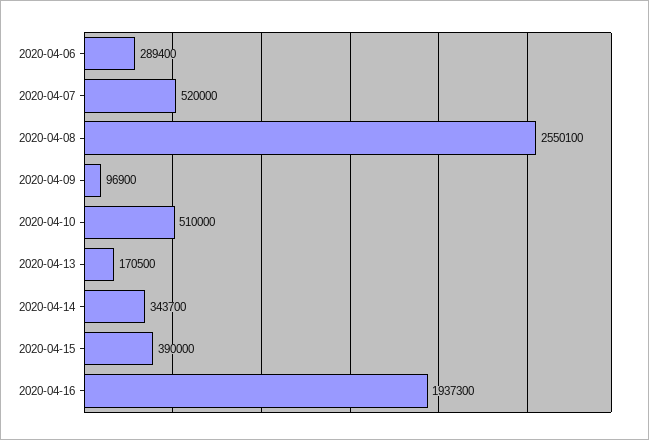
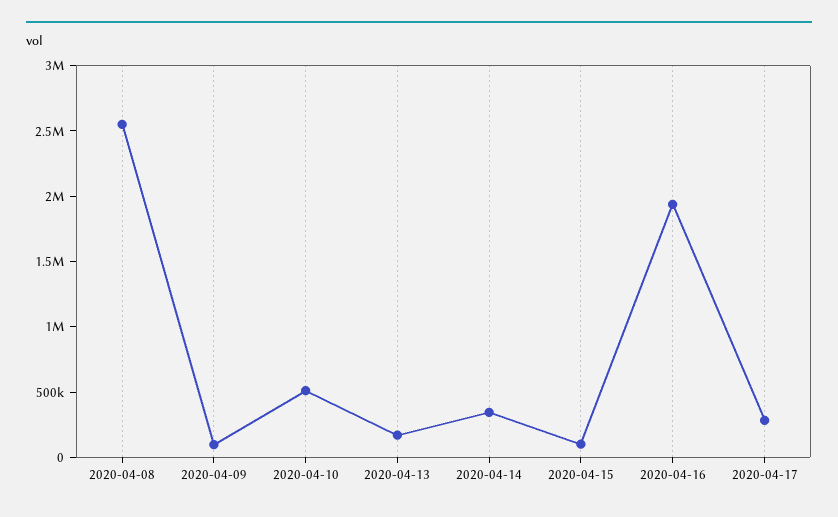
2020-04-06: 289400 -> none
2020-04-07: 520000 -> none
2020-04-15: 390000 -> 100000
2020-04-17: none -> 300000

